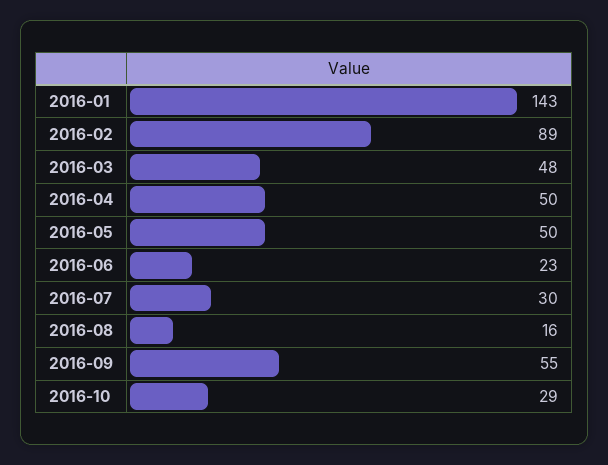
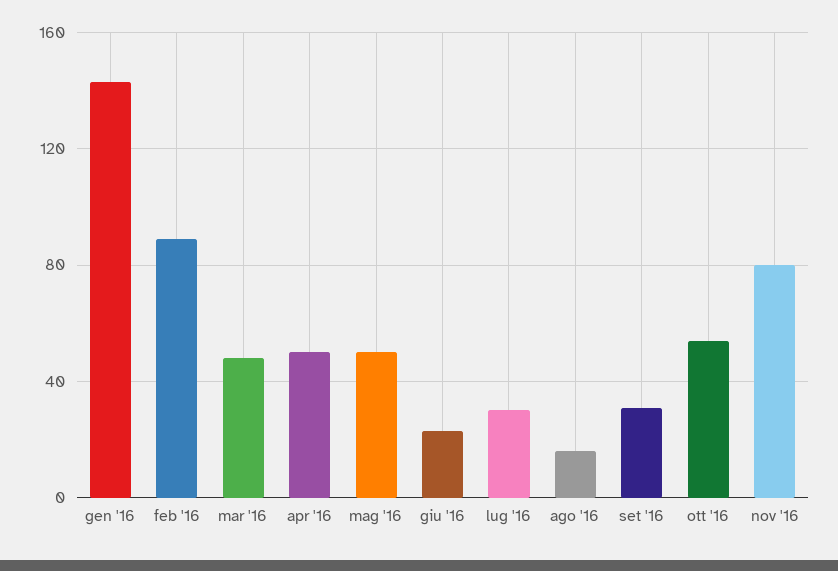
2016-09: 55 -> 30
2016-10: 29 -> 55
nov '16: none -> 80

